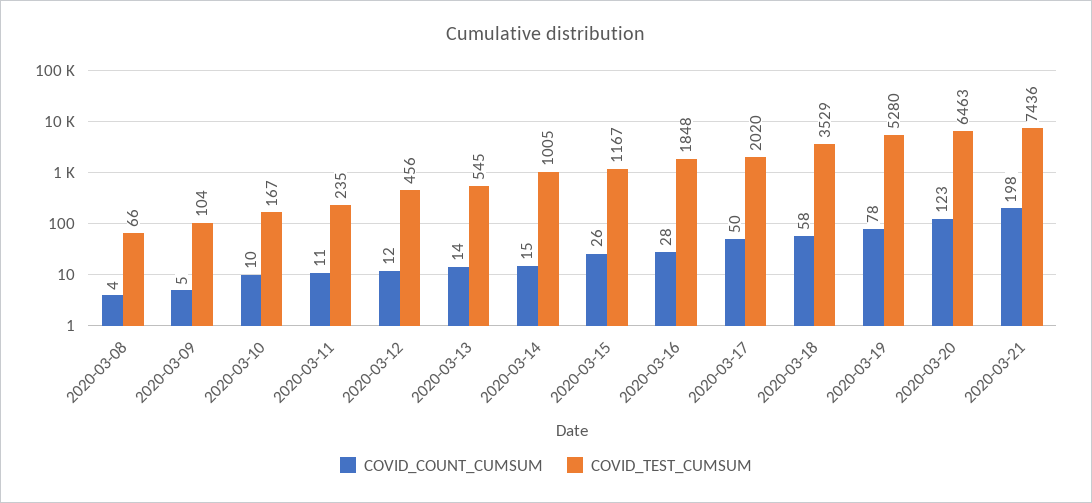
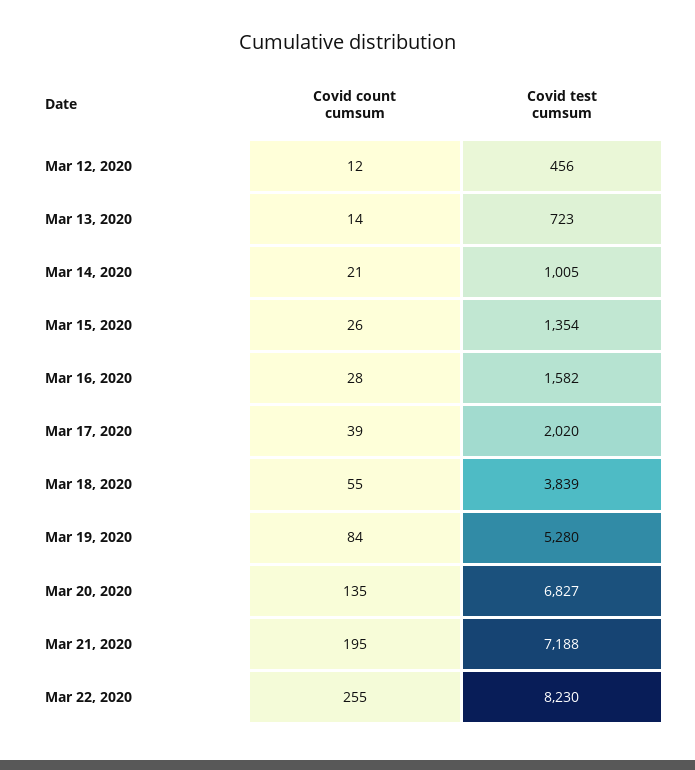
COVID_COUNT_CUMSUM, 2020-03-08: 4 -> none
COVID_TEST_CUMSUM, 2020-03-08: 66 -> none
COVID_COUNT_CUMSUM, 2020-03-09: 5 -> none
COVID_TEST_CUMSUM, 2020-03-09: 104 -> none
COVID_COUNT_CUMSUM, 2020-03-10: 10 -> none
COVID_TEST_CUMSUM, 2020-03-10: 167 -> none
COVID_COUNT_CUMSUM, 2020-03-11: 11 -> none
COVID_TEST_CUMSUM, 2020-03-11: 235 -> none
COVID_TEST_CUMSUM, 2020-03-13: 545 -> 723
COVID_COUNT_CUMSUM, 2020-03-14: 15 -> 21
COVID_TEST_CUMSUM, 2020-03-15: 1167 -> 1354
COVID_TEST_CUMSUM, 2020-03-16: 1848 -> 1582
COVID_COUNT_CUMSUM, 2020-03-17: 50 -> 39
COVID_COUNT_CUMSUM, 2020-03-18: 58 -> 55
COVID_TEST_CUMSUM, 2020-03-18: 3529 -> 3839
COVID_COUNT_CUMSUM, 2020-03-19: 78 -> 84
COVID_COUNT_CUMSUM, 2020-03-20: 123 -> 135
COVID_TEST_CUMSUM, 2020-03-20: 6463 -> 6827
COVID_COUNT_CUMSUM, 2020-03-21: 198 -> 195
COVID_TEST_CUMSUM, 2020-03-21: 7436 -> 7188
COVID_COUNT_CUMSUM, Mar 22, 2020: none -> 255
COVID_TEST_CUMSUM, Mar 22, 2020: none -> 8230

